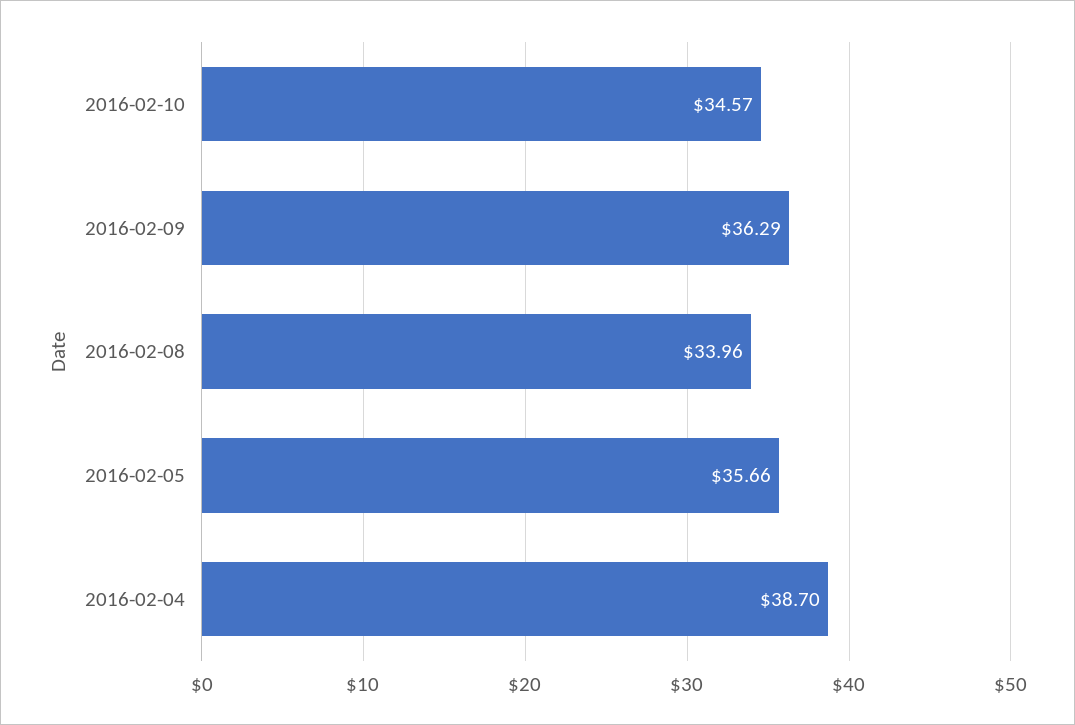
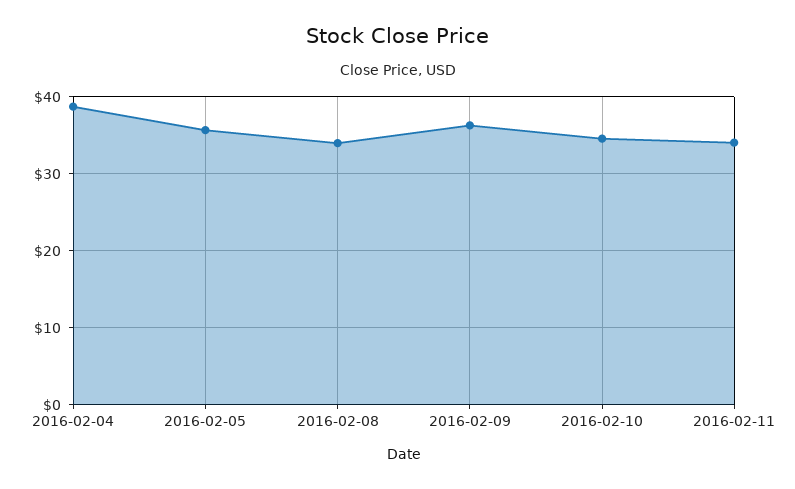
2016-02-11: none -> 34

